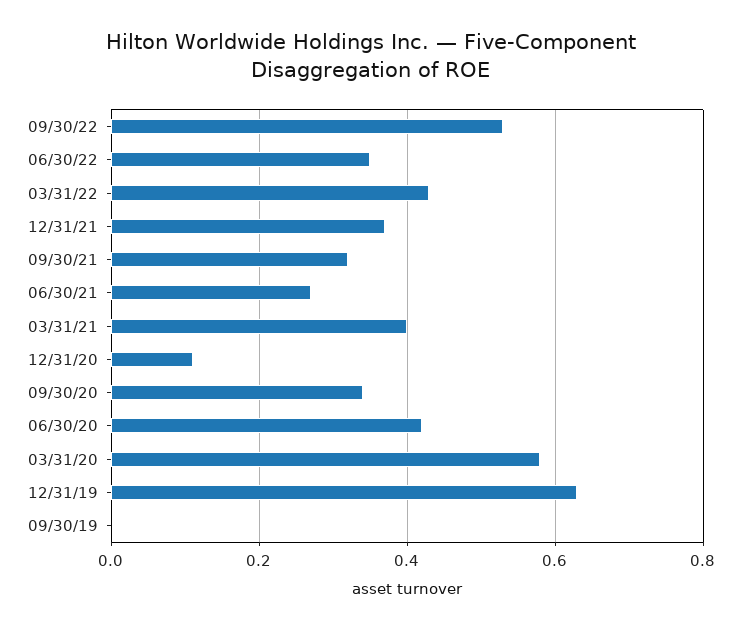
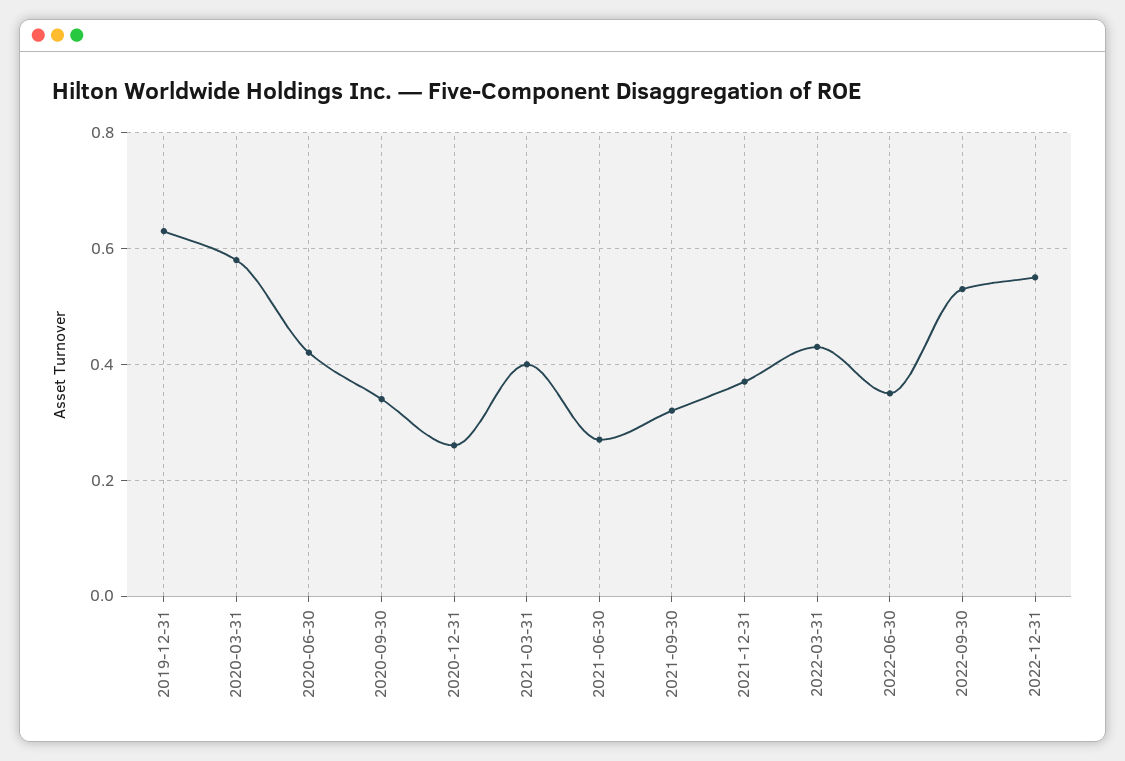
12/31/20: 0.1 -> 0.25
09/30/19: 0 -> none
2022-12-31: none -> 0.55

